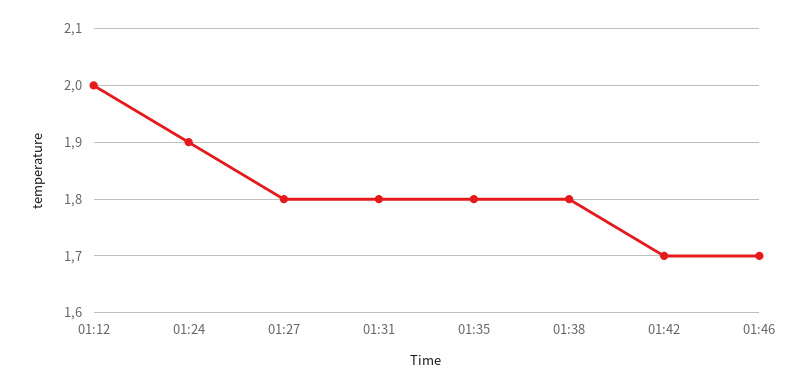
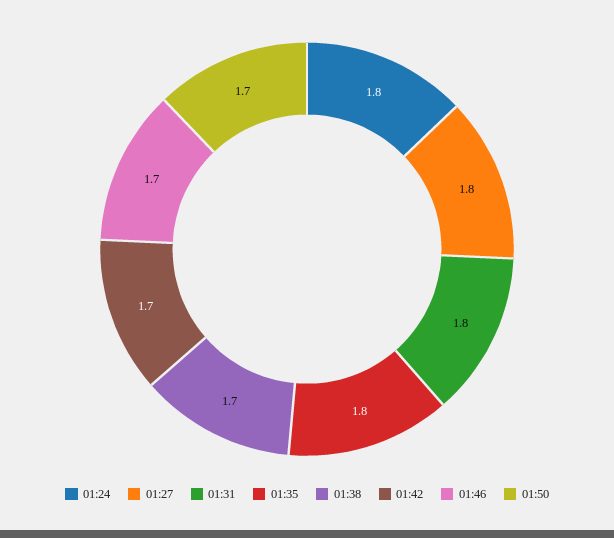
01:12: 2 -> none
01:24: 1.9 -> 1.8
01:38: 1.8 -> 1.7
01:50: none -> 1.7

